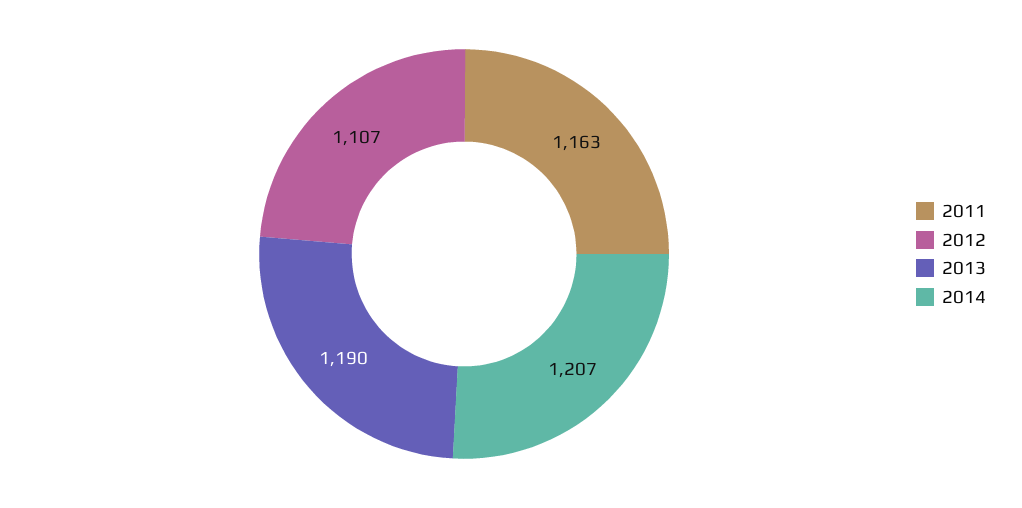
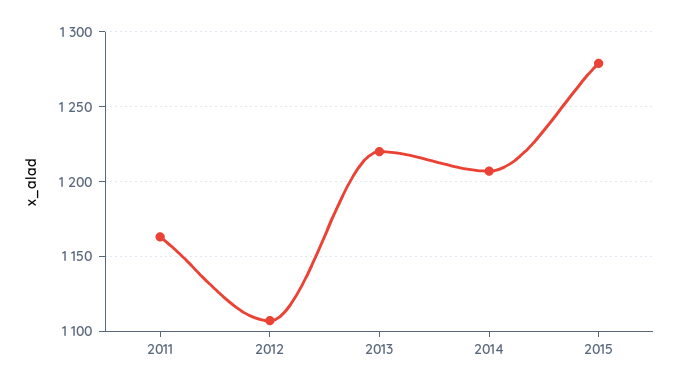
2013: 1190 -> 1220
2015: none -> 1280

